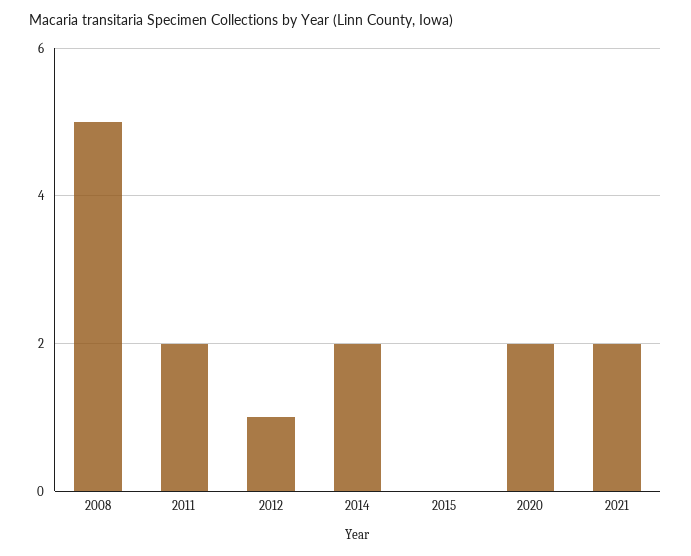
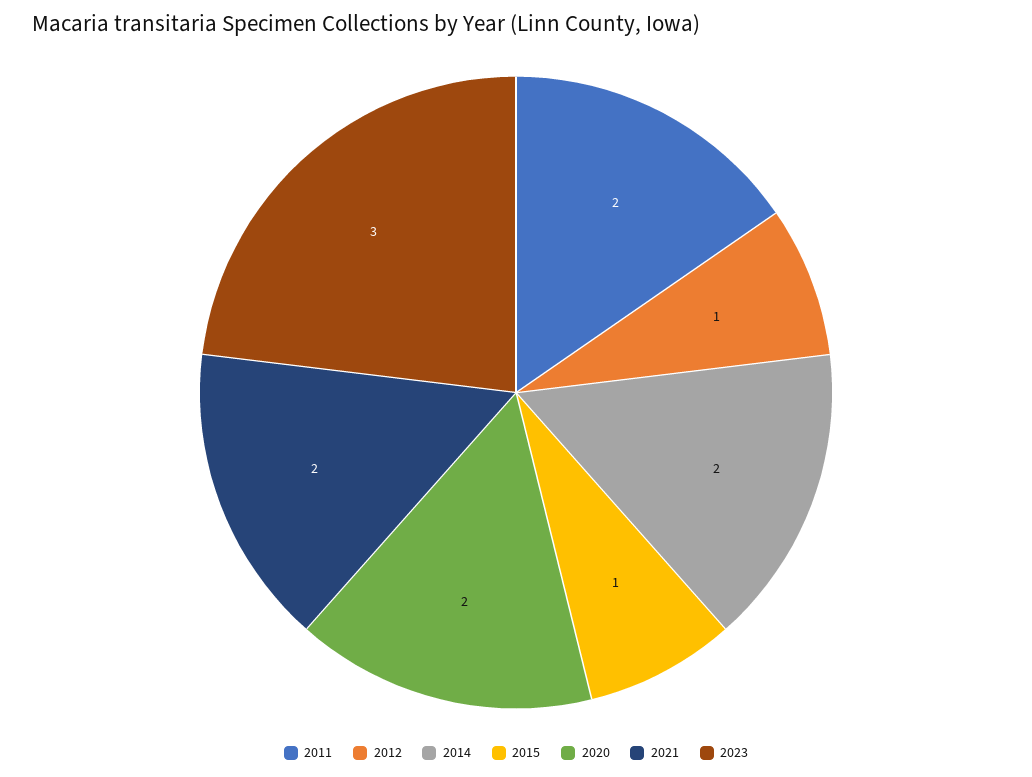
2008: 5 -> none
2015: 0 -> 1
2023: none -> 3

